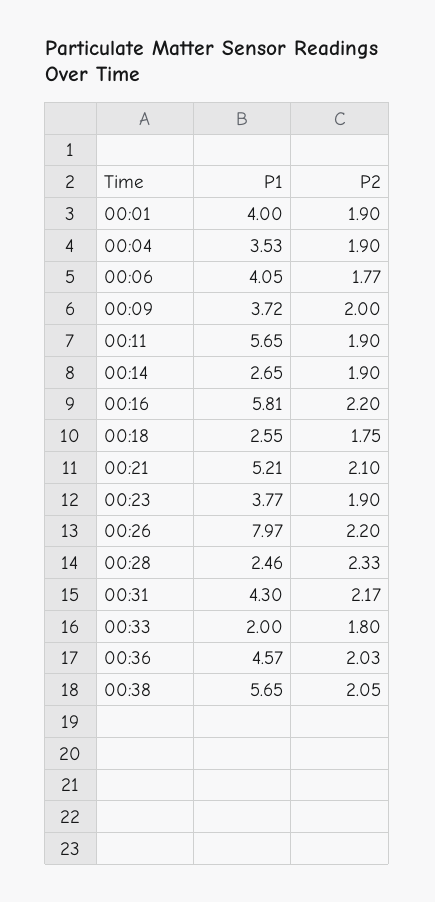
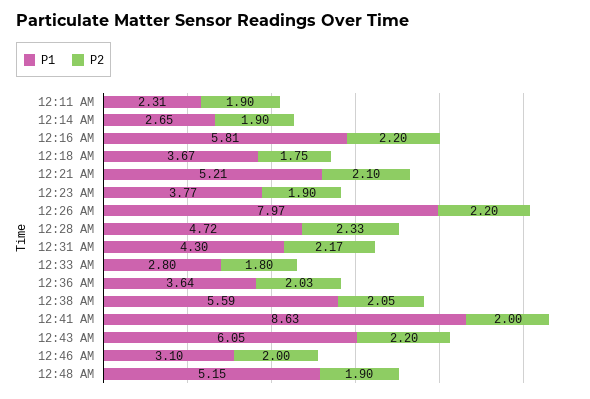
P1, 00:01: 4 -> none
P2, 00:01: 1.9 -> none
P1, 00:04: 3.53 -> none
P2, 00:04: 1.9 -> none
P1, 00:06: 4.05 -> none
P2, 00:06: 1.77 -> none
P1, 00:09: 3.72 -> none
P2, 00:09: 2 -> none
P1, 00:11: 5.65 -> 2.31
P1, 00:18: 2.55 -> 3.67
P1, 00:28: 2.46 -> 4.72
P1, 00:33: 2 -> 2.8
P1, 00:36: 4.57 -> 3.64
P1, 00:38: 5.65 -> 5.59
P1, 12:41 AM: none -> 8.63
P2, 12:41 AM: none -> 2
P1, 12:43 AM: none -> 6.05
P2, 12:43 AM: none -> 2.2
P1, 12:46 AM: none -> 3.1
P2, 12:46 AM: none -> 2
P1, 12:48 AM: none -> 5.15
P2, 12:48 AM: none -> 1.9

